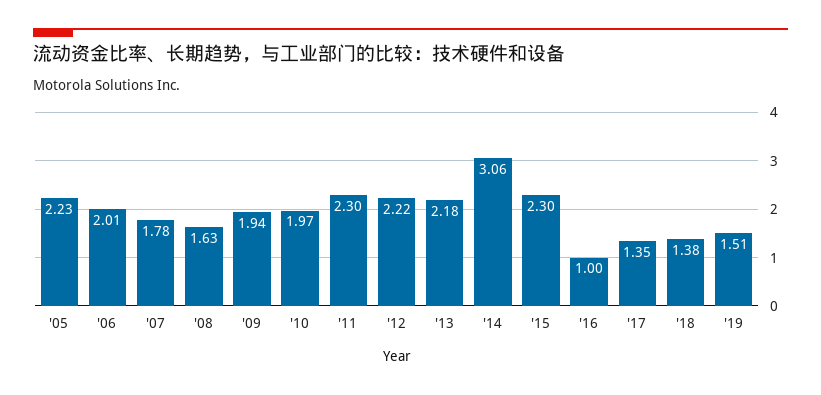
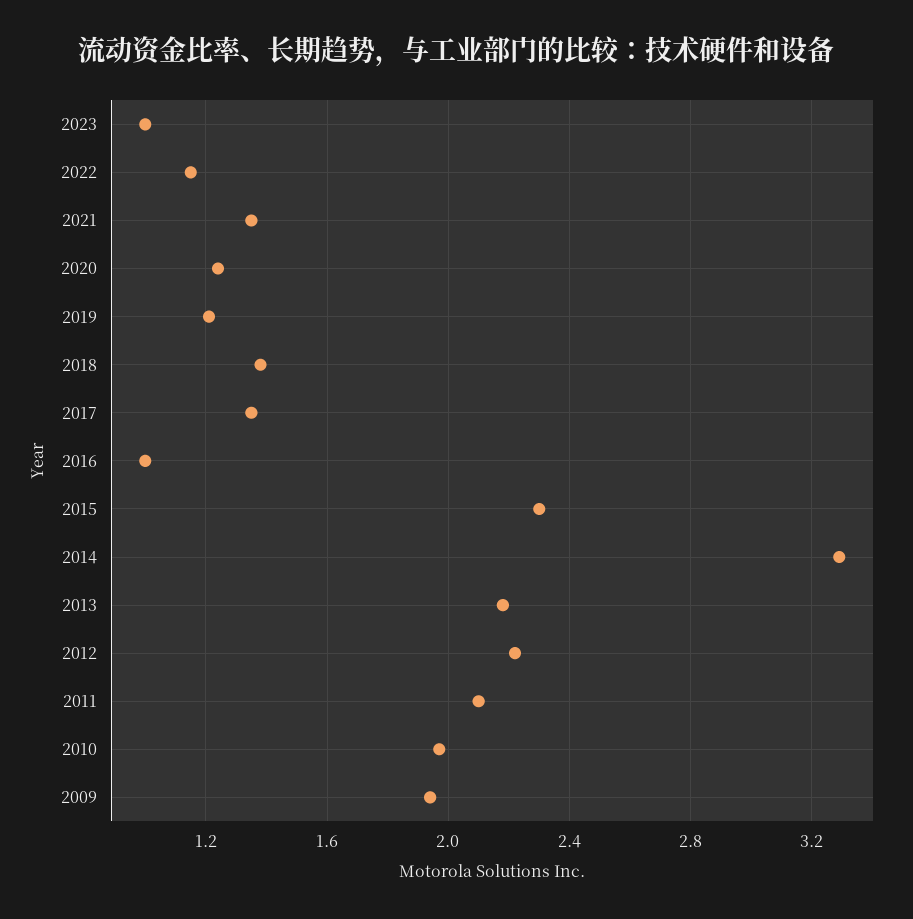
'05: 2.23 -> none
'06: 2.01 -> none
'07: 1.78 -> none
'08: 1.63 -> none
'11: 2.3 -> 2.1
'14: 3.06 -> 3.3
'19: 1.51 -> 1.2
2023: none -> 1
2022: none -> 1.15
2021: none -> 1.35
2020: none -> 1.25

